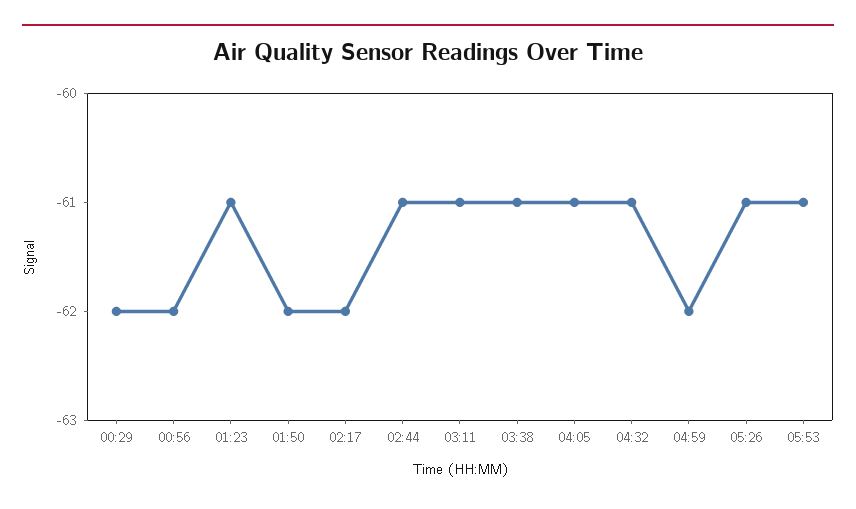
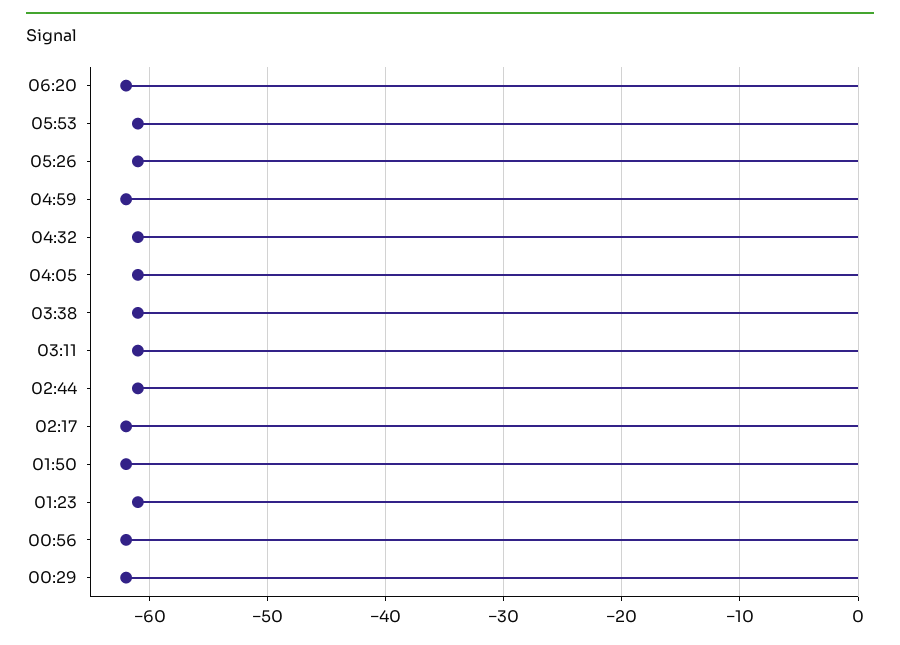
06:20: none -> -62

